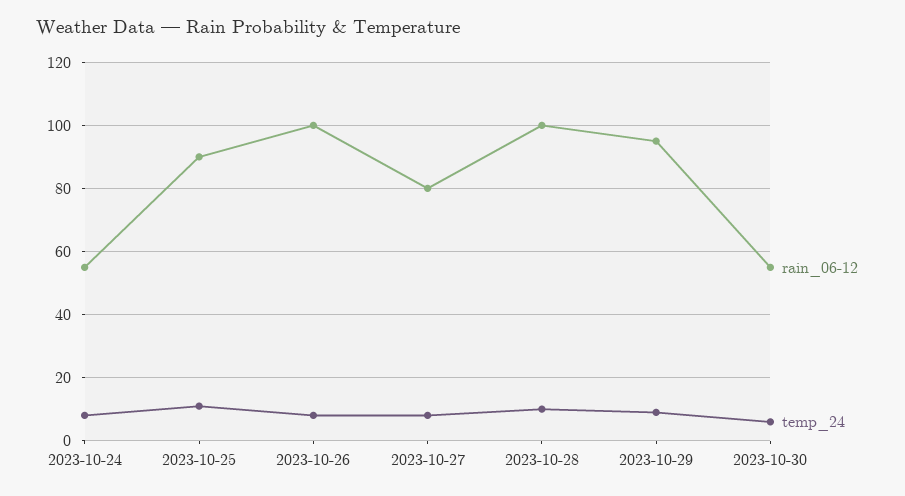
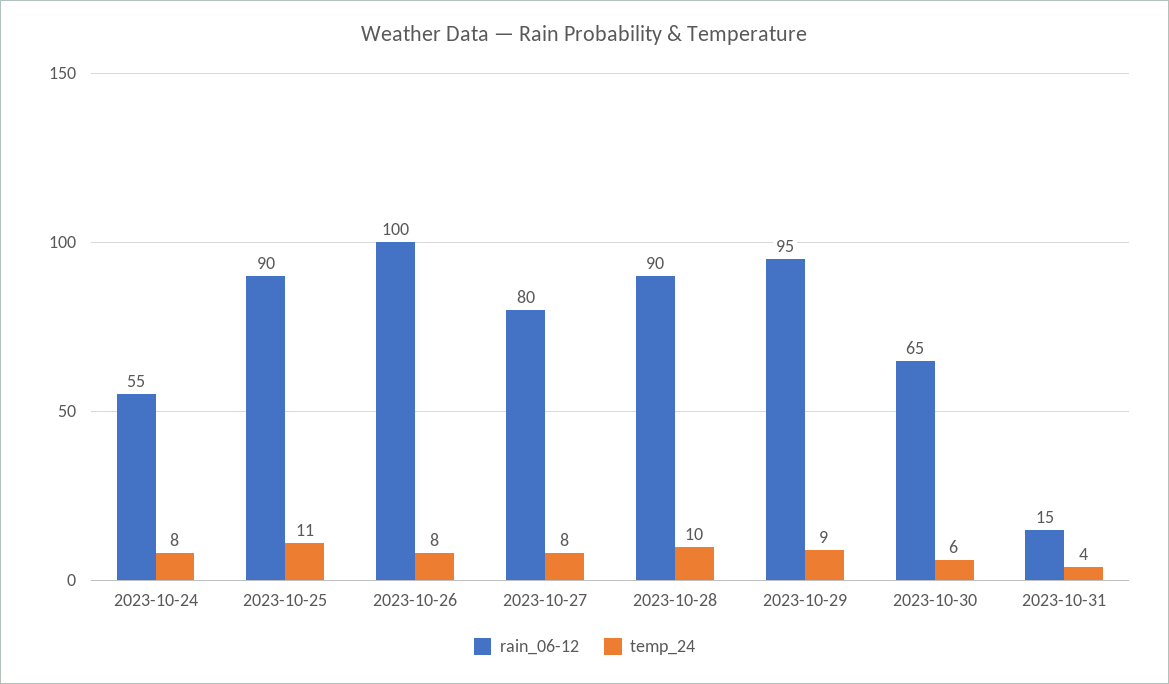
rain_06-12, 2023-10-28: 100 -> 90
rain_06-12, 2023-10-30: 55 -> 65
rain_06-12, 2023-10-31: none -> 15
temp_24, 2023-10-31: none -> 4

